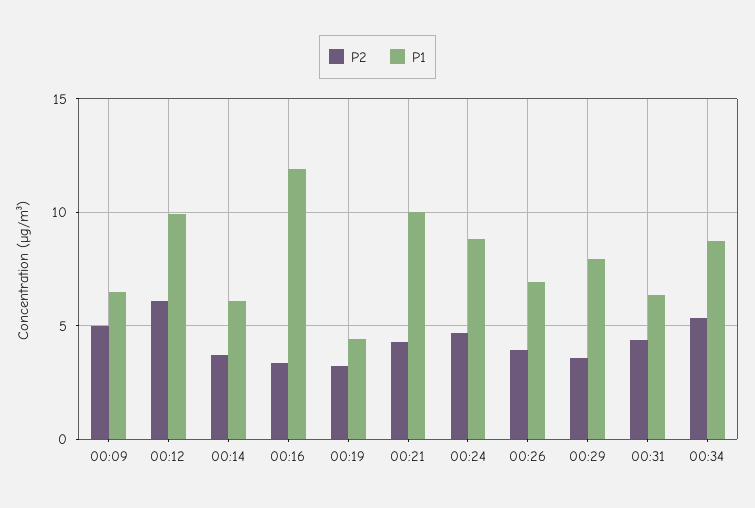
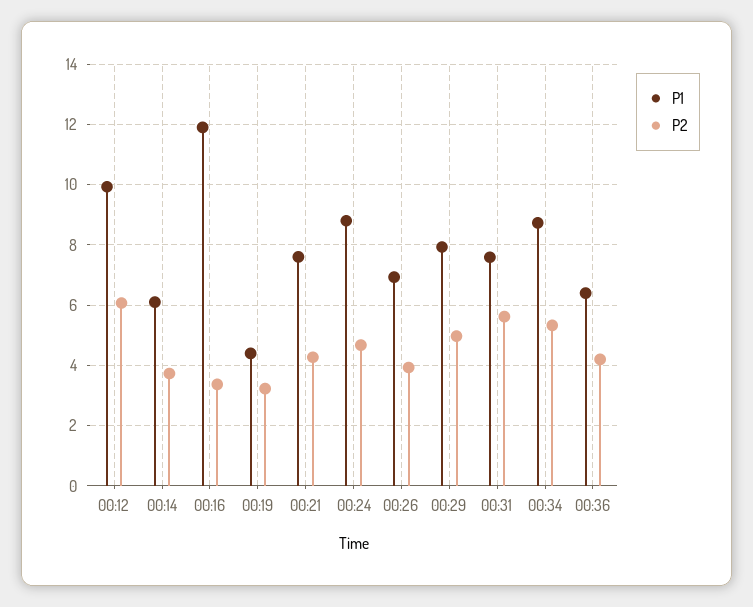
P2, 00:09: 5 -> none
P1, 00:09: 6.5 -> none
P1, 00:21: 10 -> 7.6
P2, 00:29: 3.5 -> 5
P2, 00:31: 4.5 -> 5.6
P1, 00:31: 6.5 -> 7.6
P1, 00:36: none -> 6.4
P2, 00:36: none -> 4.2

